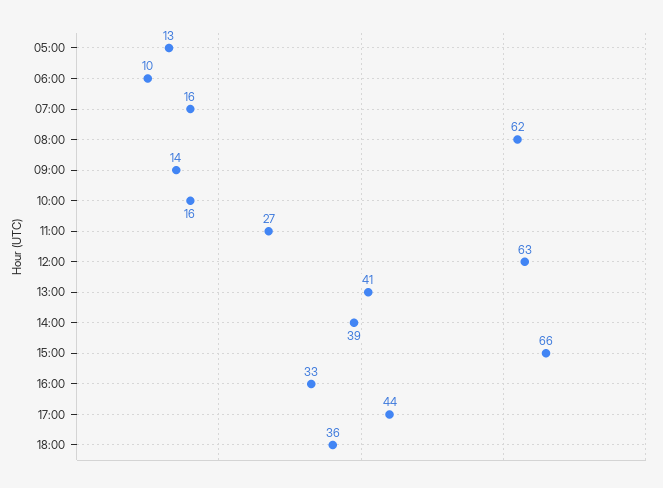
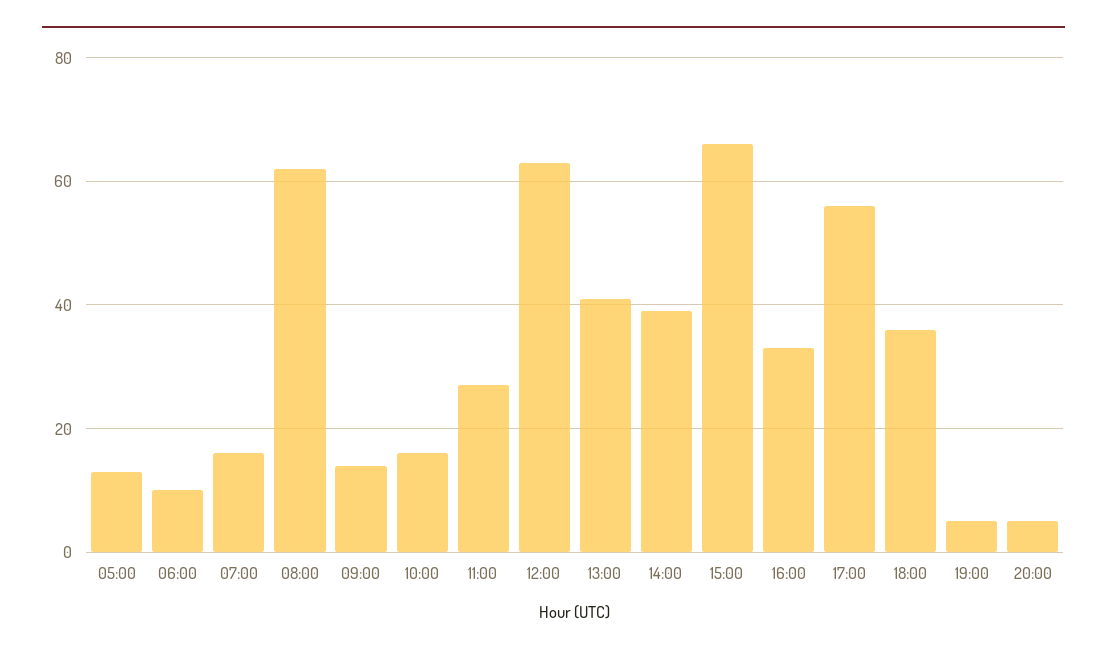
17:00: 44 -> 55
19:00: none -> 5
20:00: none -> 5

